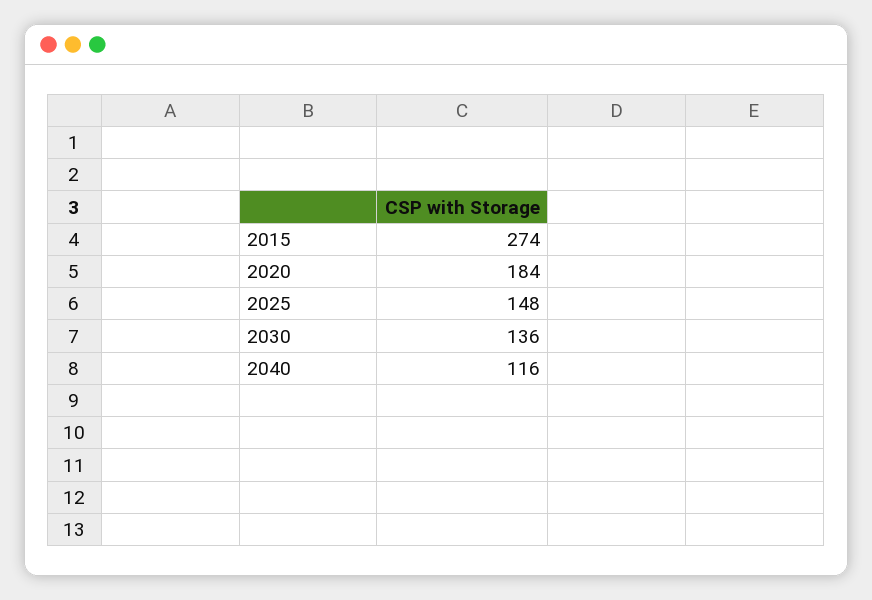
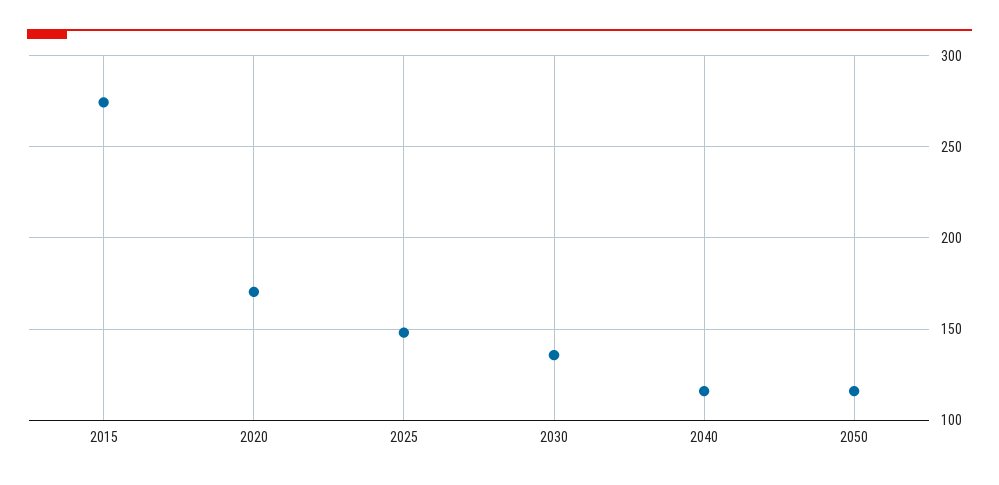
2020: 184 -> 170
2050: none -> 115

